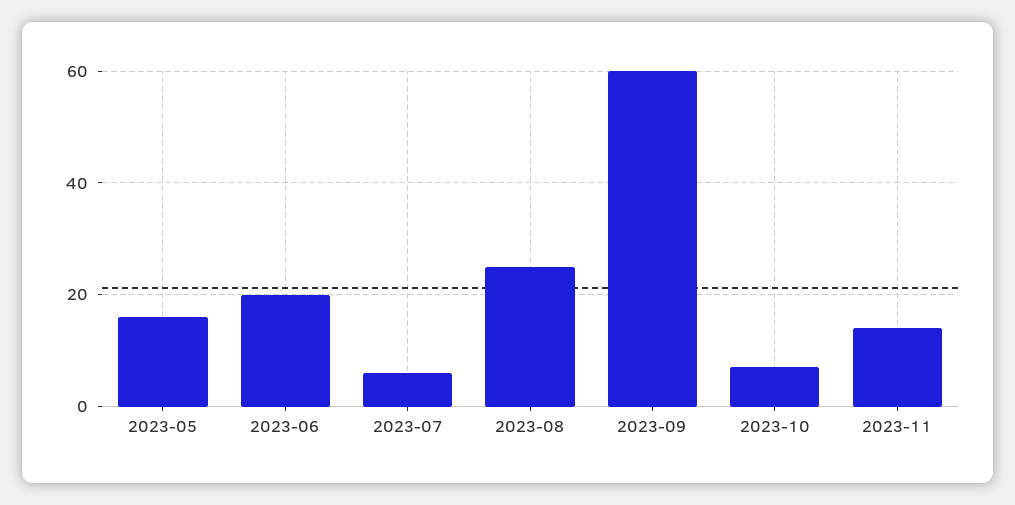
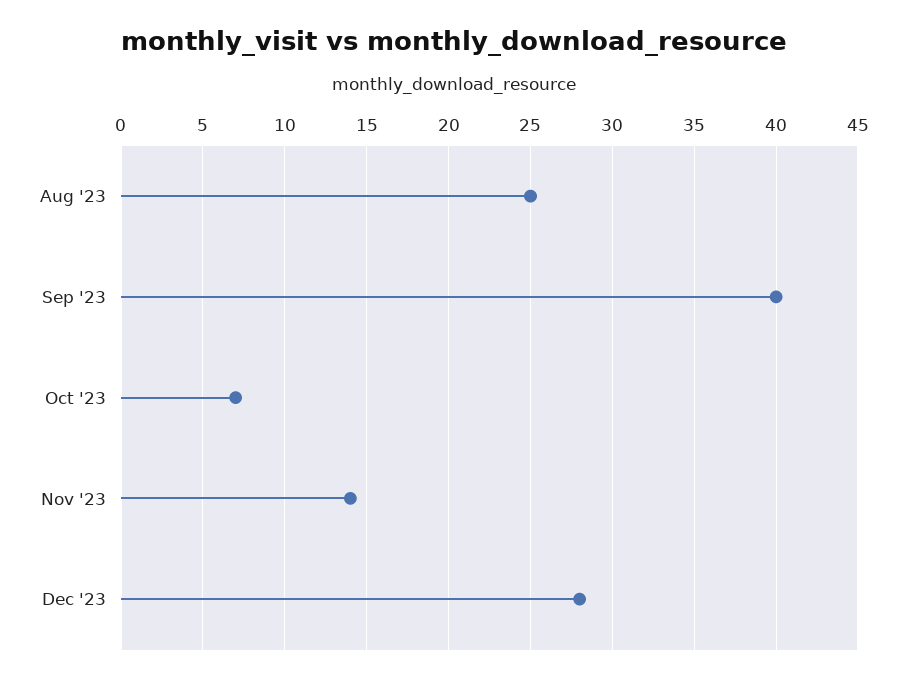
2023-05: 15 -> none
2023-06: 20 -> none
2023-07: 5 -> none
2023-09: 60 -> 40
Dec '23: none -> 28

